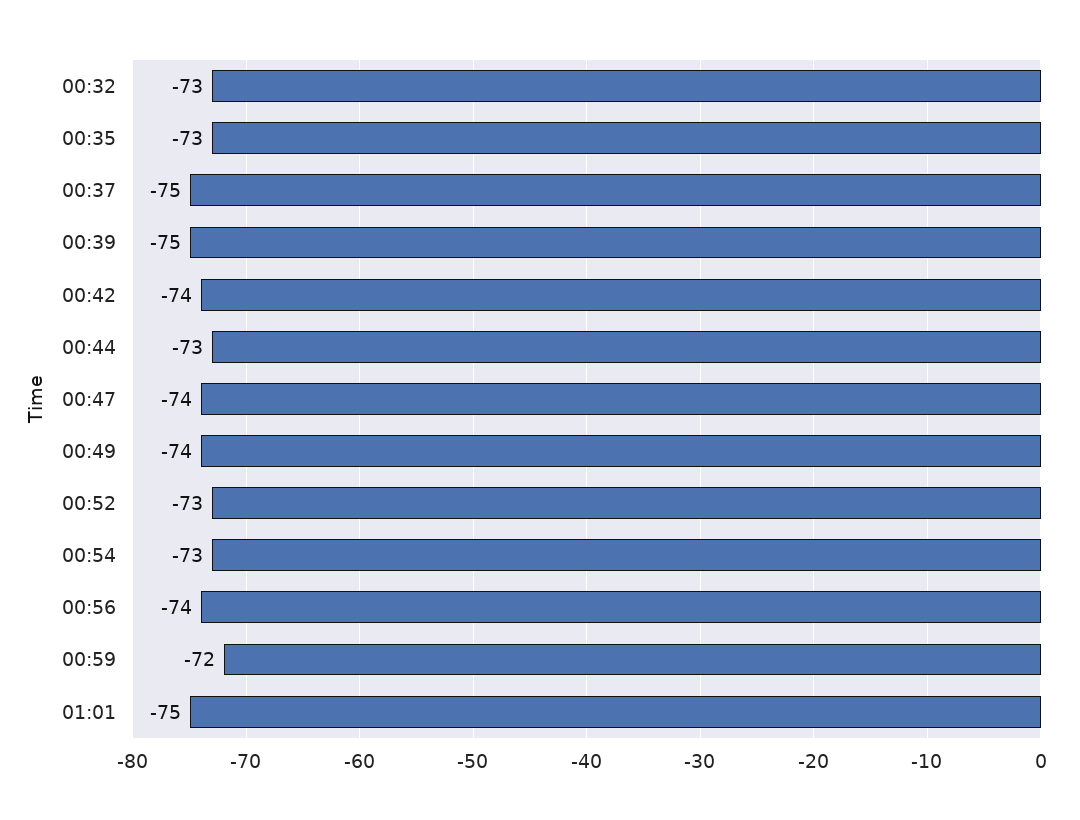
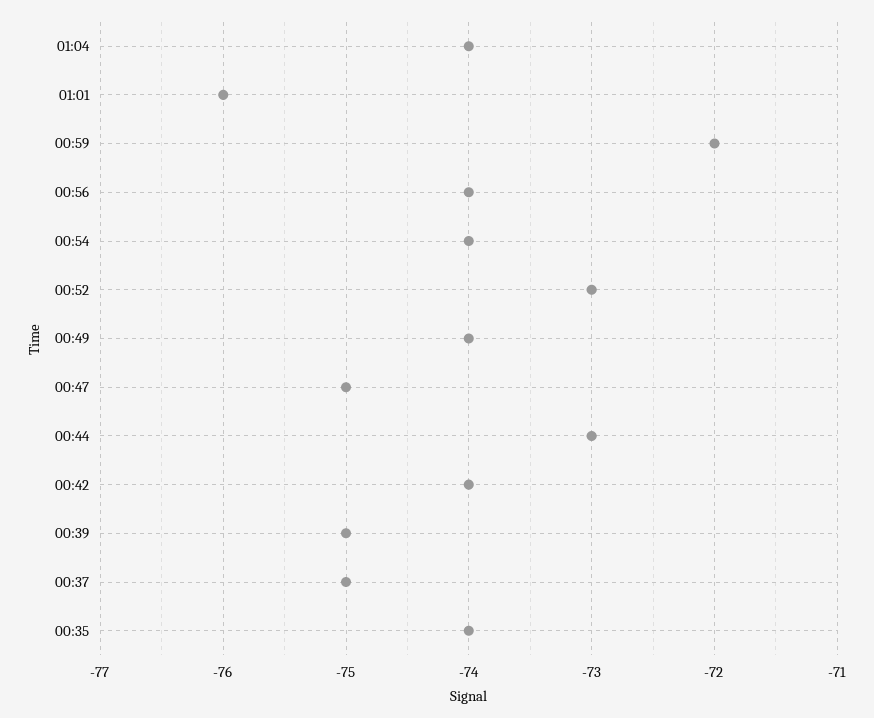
00:32: -73 -> none
00:35: -73 -> -74
00:47: -74 -> -75
00:54: -73 -> -74
01:01: -75 -> -76
01:04: none -> -74

